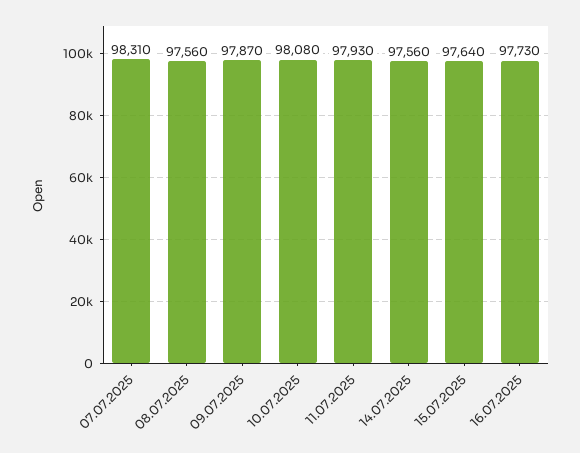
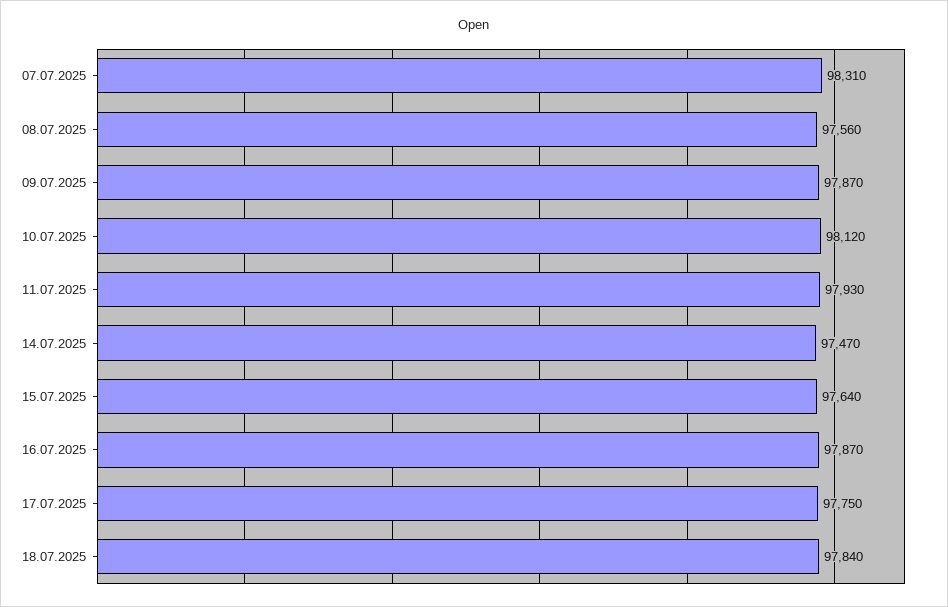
10.07.2025: 98080 -> 98120
14.07.2025: 97560 -> 97470
16.07.2025: 97730 -> 97870
17.07.2025: none -> 97750
18.07.2025: none -> 97840

